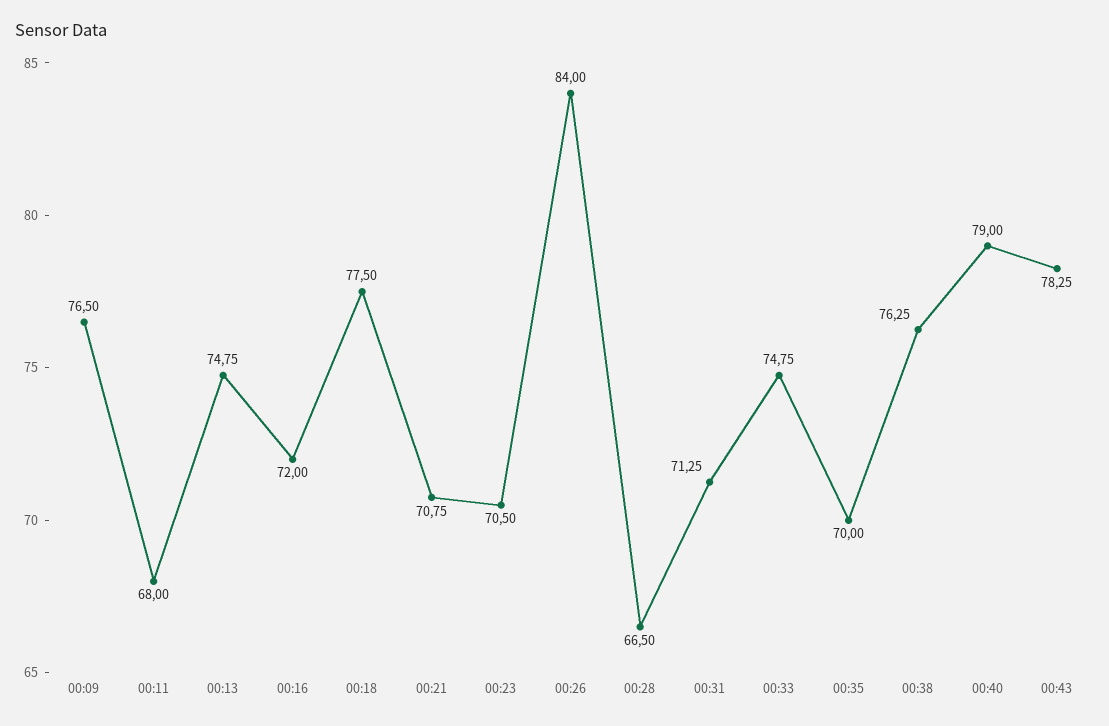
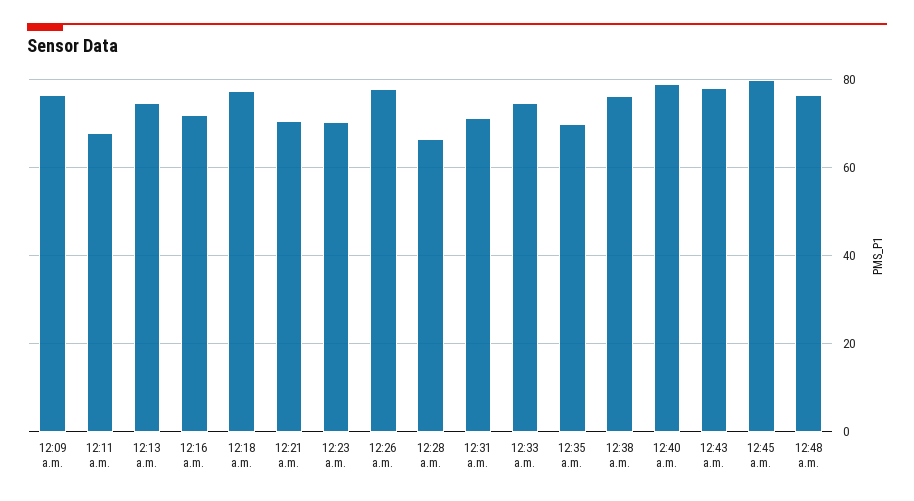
00:26: 84 -> 78
12:45 a.m.: none -> 80
12:48 a.m.: none -> 76

